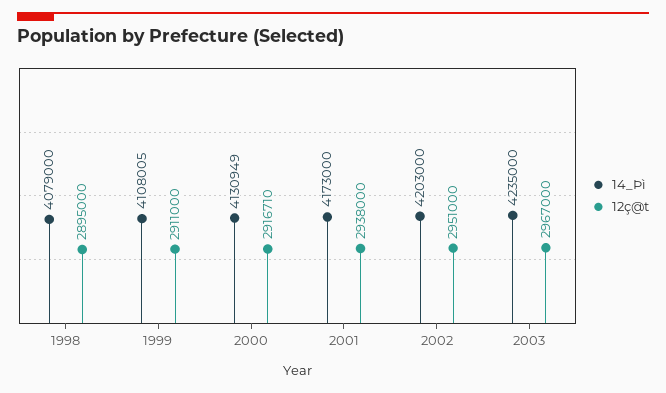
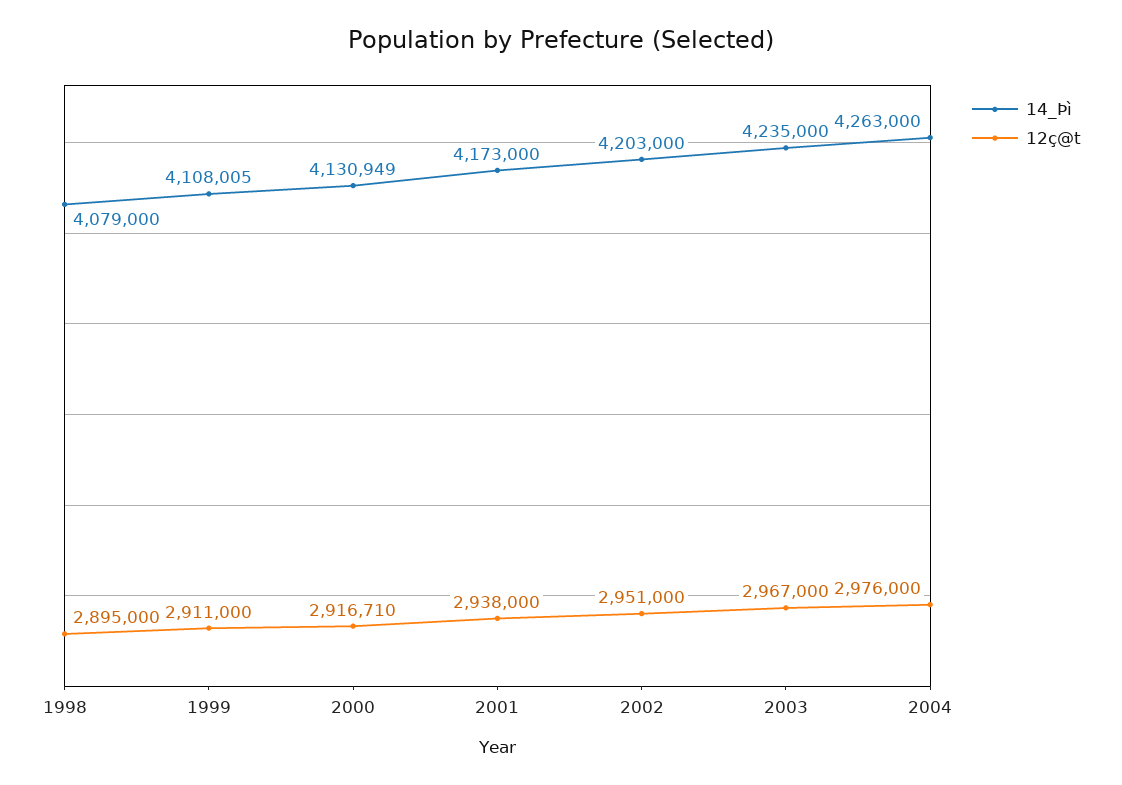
14_Þì, 2004: none -> 4263000
12ç@t, 2004: none -> 2976000

